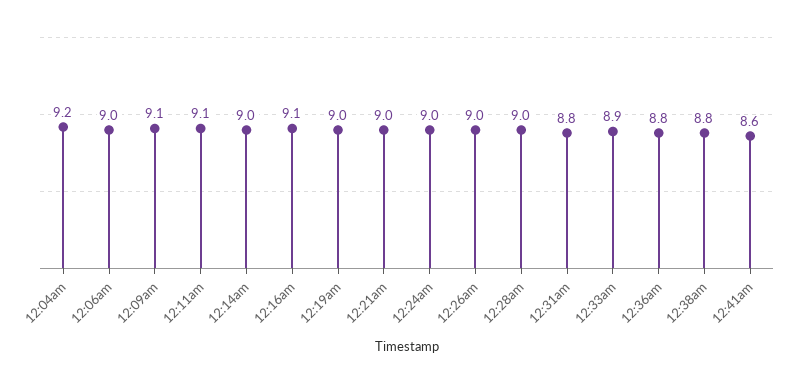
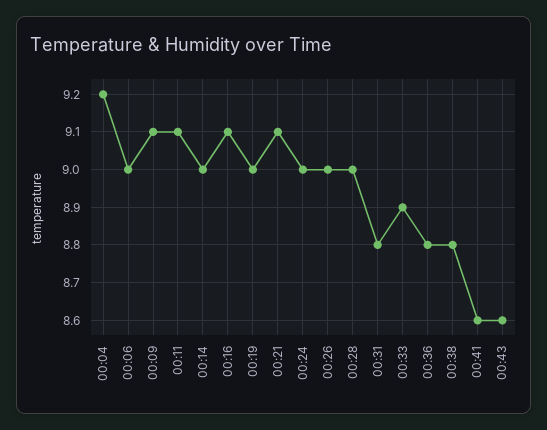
12:21am: 9 -> 9.1
00:43: none -> 8.6

